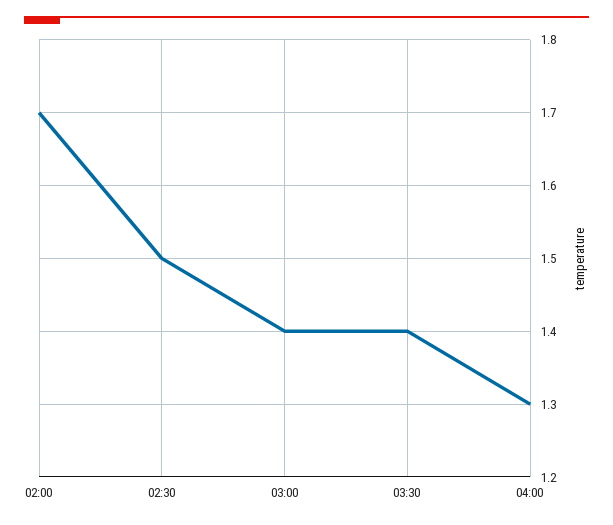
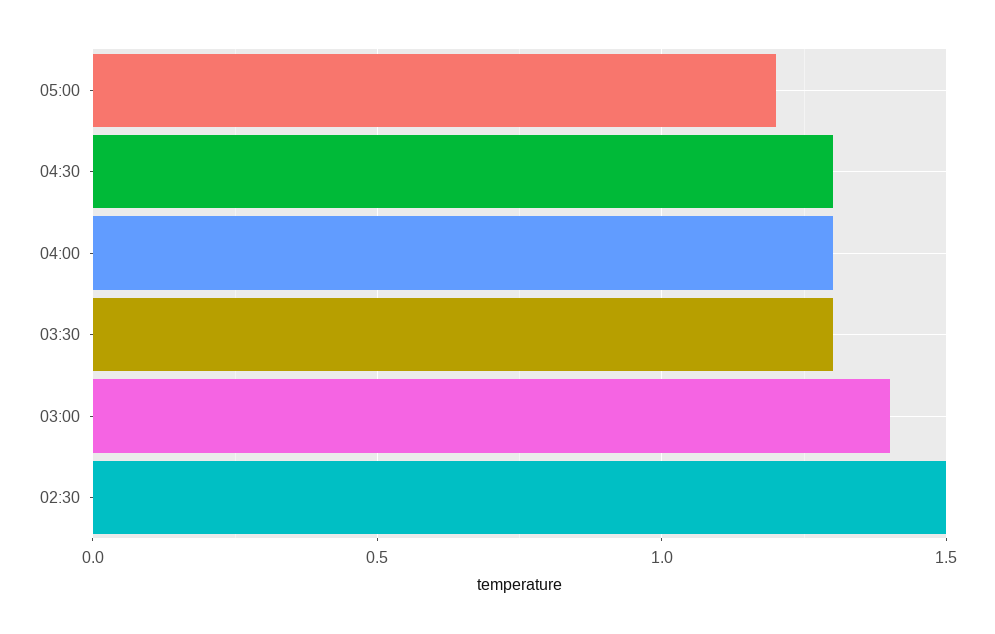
02:00: 1.7 -> none
03:30: 1.4 -> 1.3
05:00: none -> 1.2
04:30: none -> 1.3

